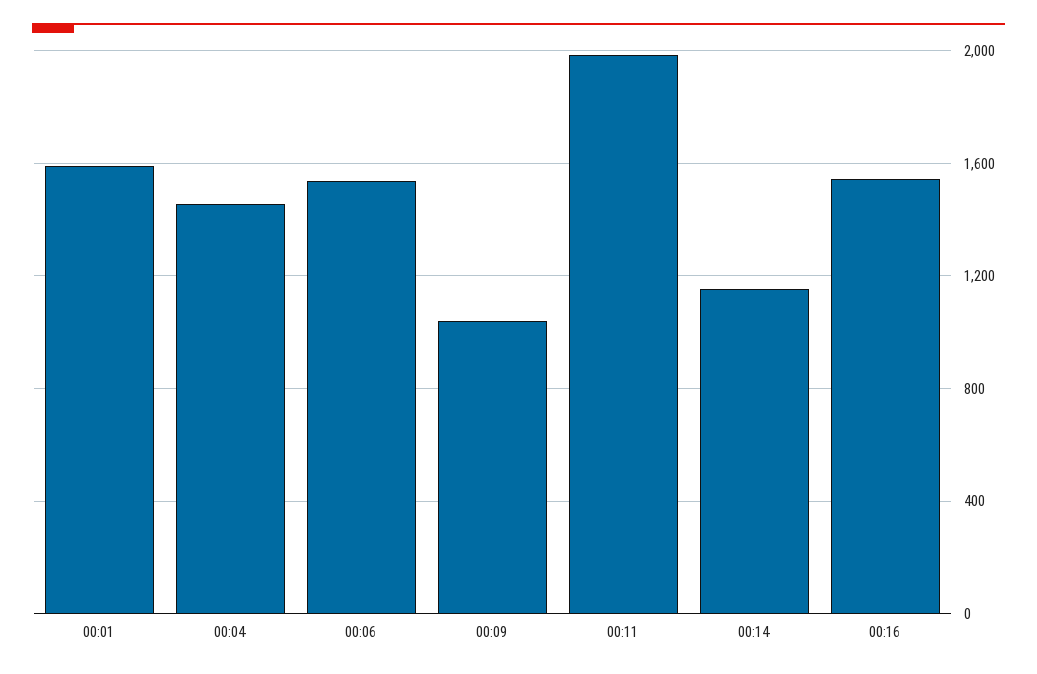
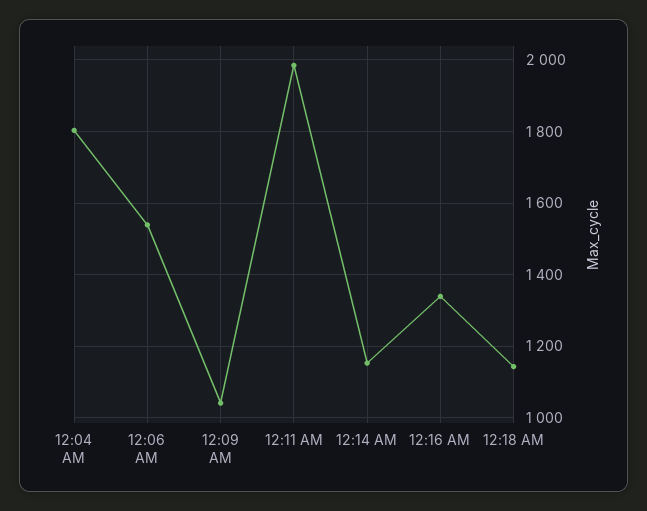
00:01: 1600 -> none
00:04: 1450 -> 1800
00:16: 1550 -> 1340
12:18 AM: none -> 1140

